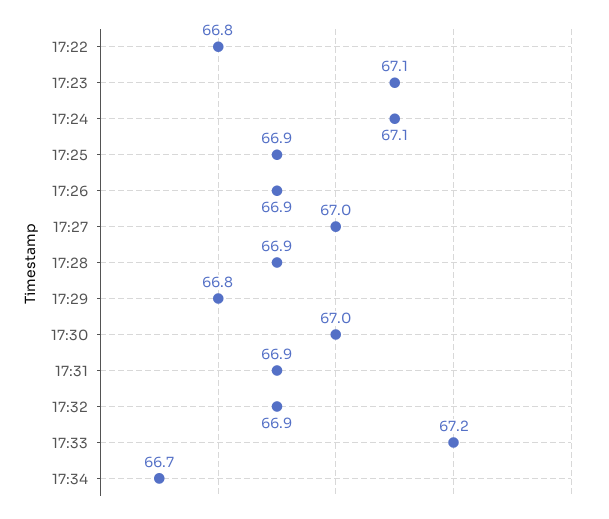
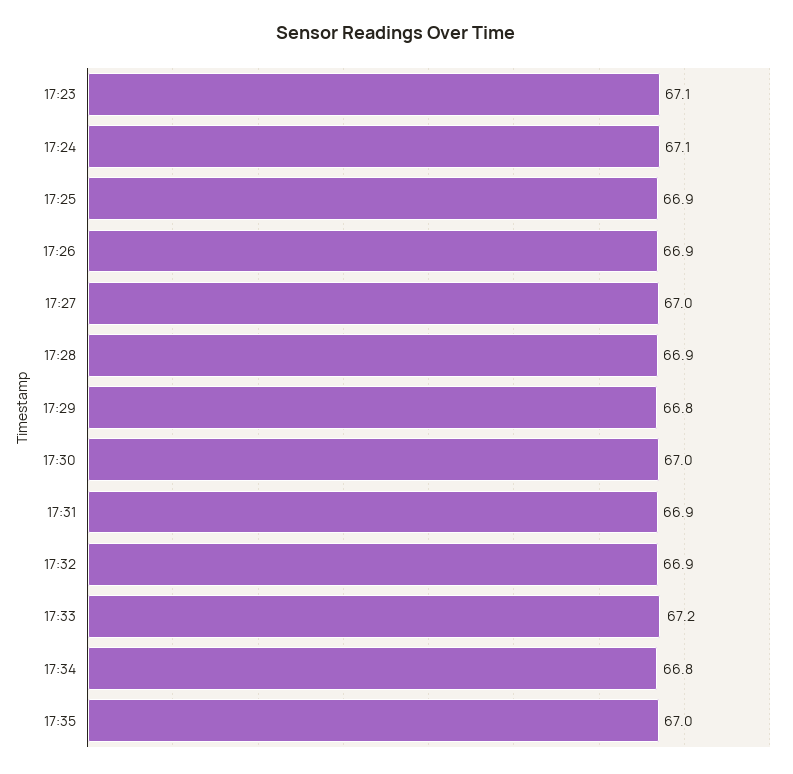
17:22: 66.8 -> none
17:34: 66.7 -> 66.8
17:35: none -> 67

